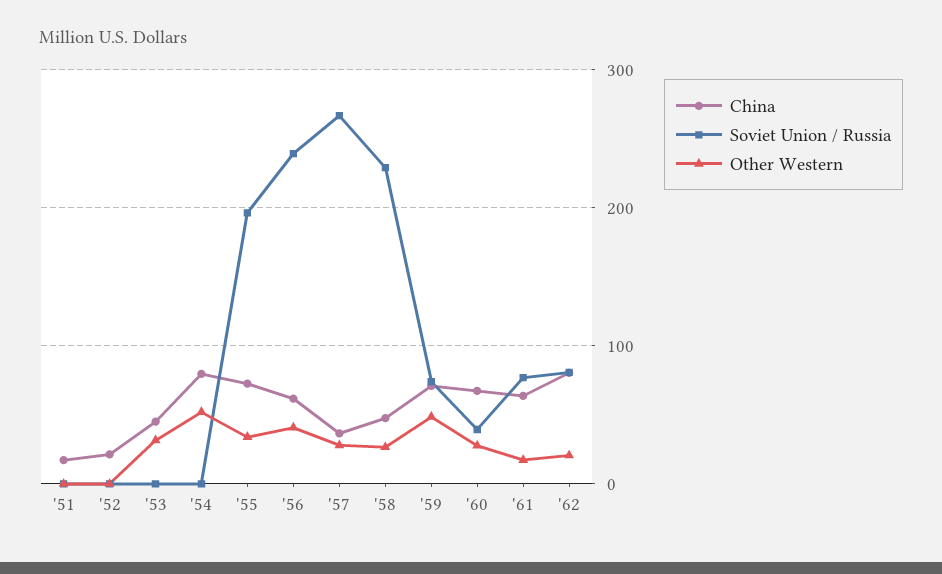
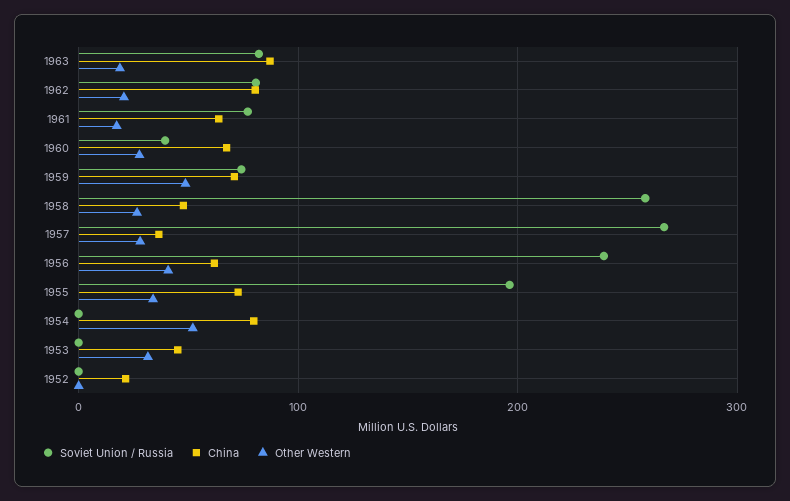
China, '51: 20 -> none
Soviet Union / Russia, '51: 0 -> none
Other Western, '51: 0 -> none
Soviet Union / Russia, '58: 230 -> 260
Soviet Union / Russia, 1963: none -> 80
China, 1963: none -> 90
Other Western, 1963: none -> 20

